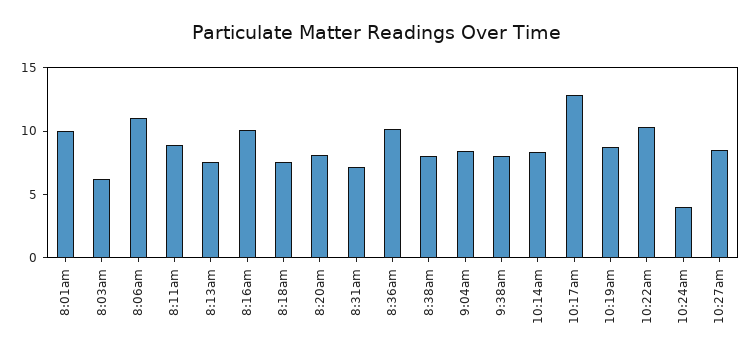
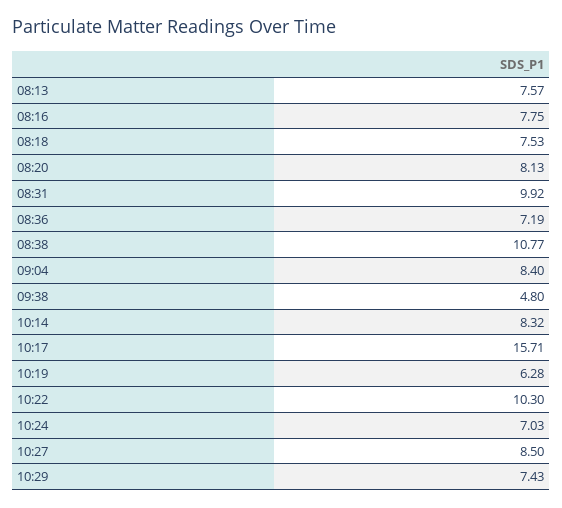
8:01am: 10 -> none
8:03am: 6 -> none
8:06am: 11 -> none
8:11am: 9 -> none
8:16am: 10 -> 7.75
8:31am: 7 -> 9.92
8:36am: 10 -> 7.19
8:38am: 8 -> 10.77
9:38am: 8 -> 4.8
10:17am: 13 -> 15.71
10:19am: 9 -> 6.28
10:24am: 4 -> 7.03
10:29: none -> 7.43

